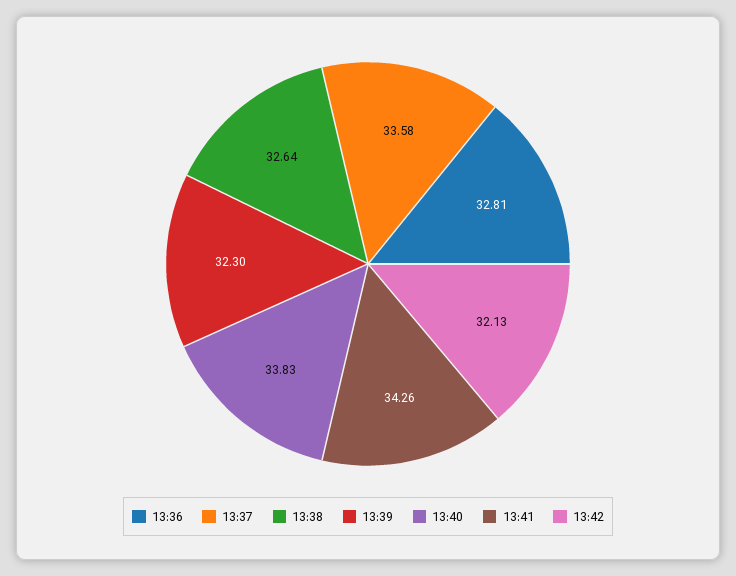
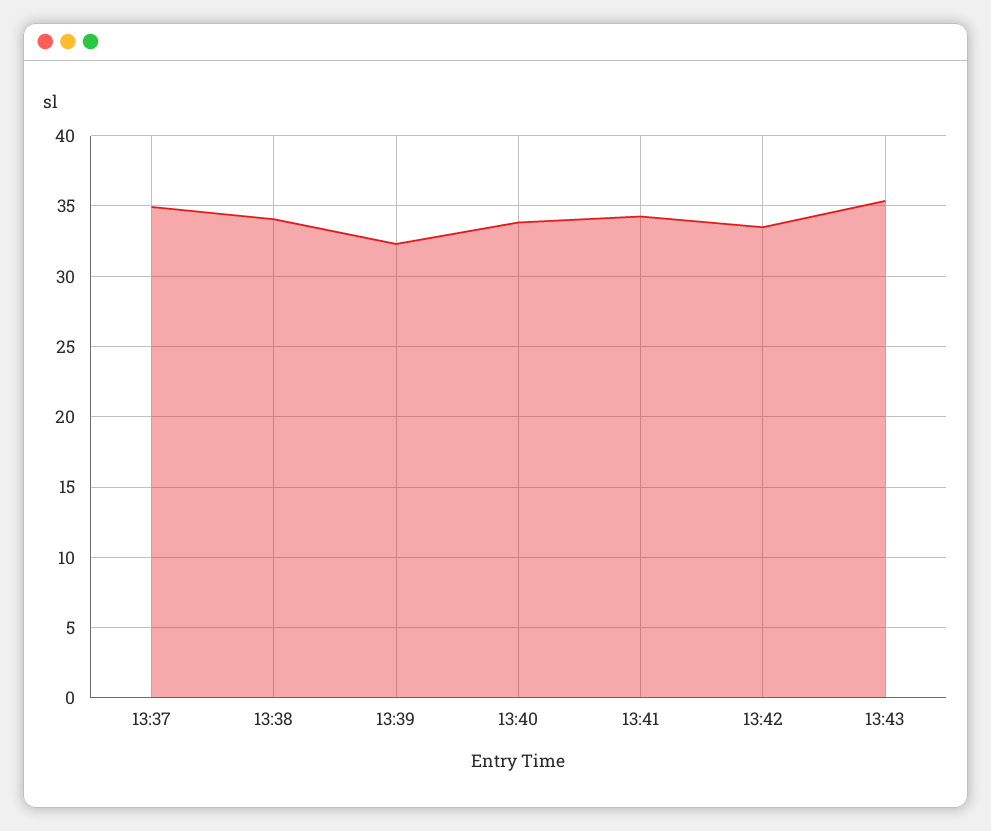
13:36: 32.81 -> none
13:37: 33.58 -> 35
13:38: 32.64 -> 34
13:42: 32.13 -> 33.5
13:43: none -> 35.5

